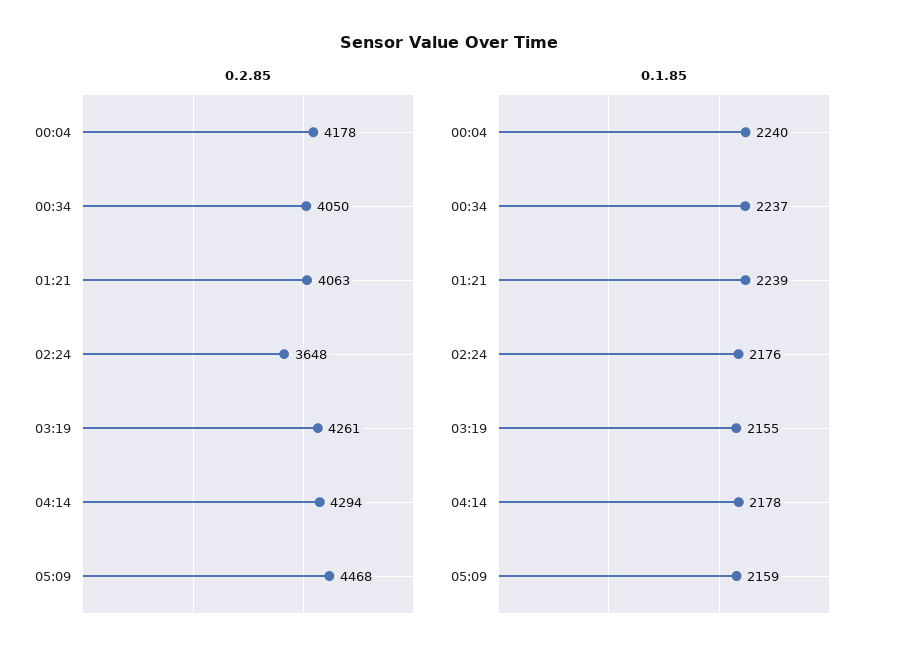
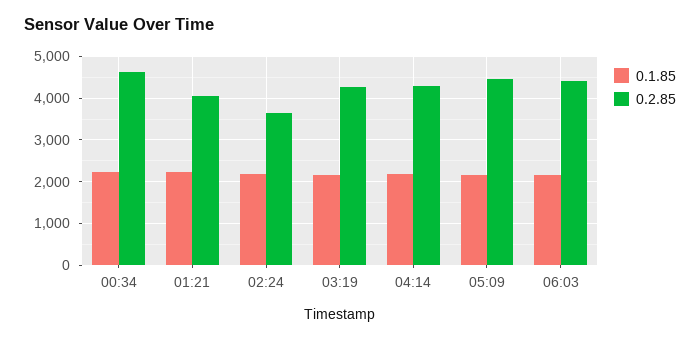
0.2.85, 00:04: 4178 -> none
0.2.85, 00:34: 4050 -> 4600
0.1.85, 00:04: 2240 -> none
0.1.85, 06:03: none -> 2200
0.2.85, 06:03: none -> 4400

